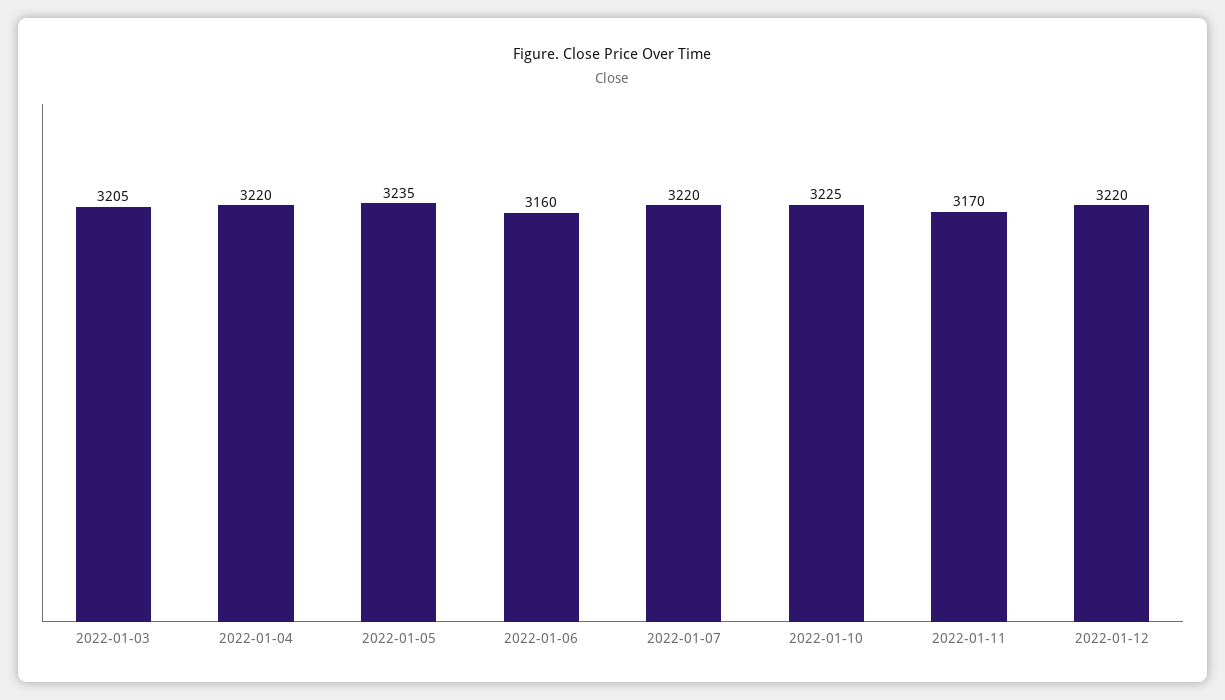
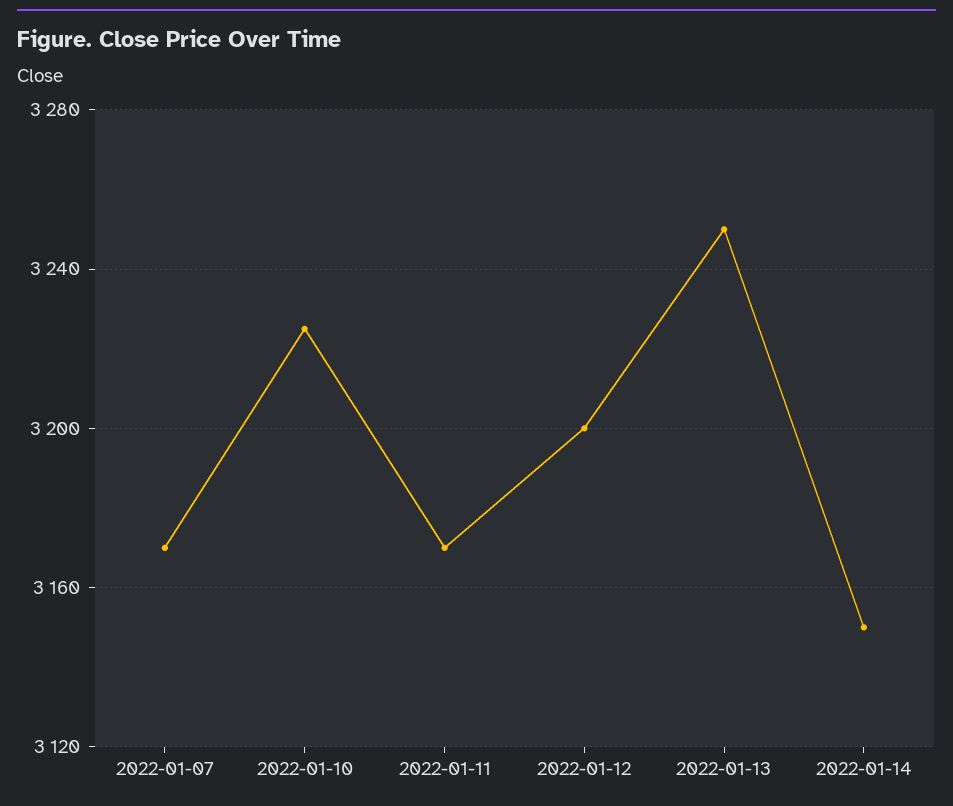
2022-01-03: 3205 -> none
2022-01-04: 3220 -> none
2022-01-05: 3235 -> none
2022-01-06: 3160 -> none
2022-01-07: 3220 -> 3170
2022-01-12: 3220 -> 3200
2022-01-13: none -> 3250
2022-01-14: none -> 3150

